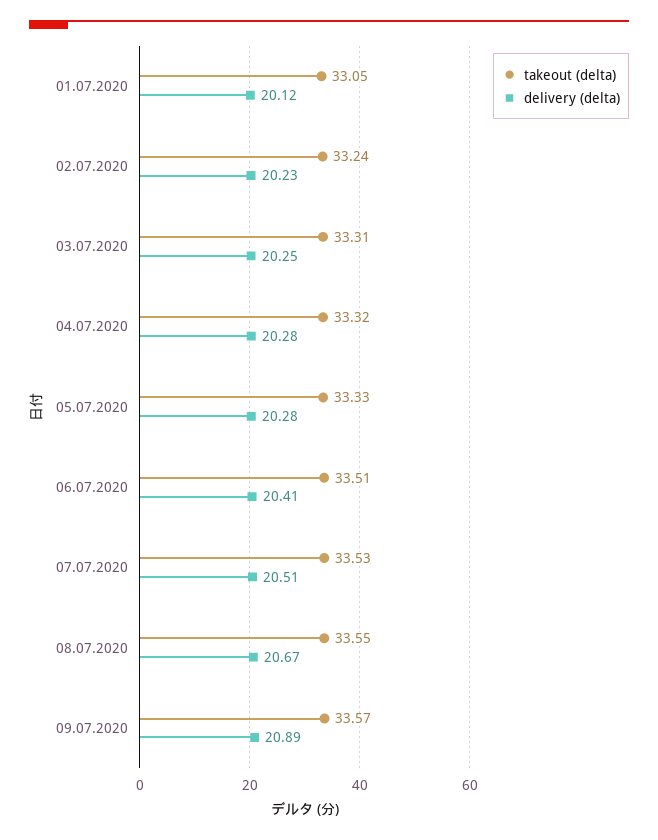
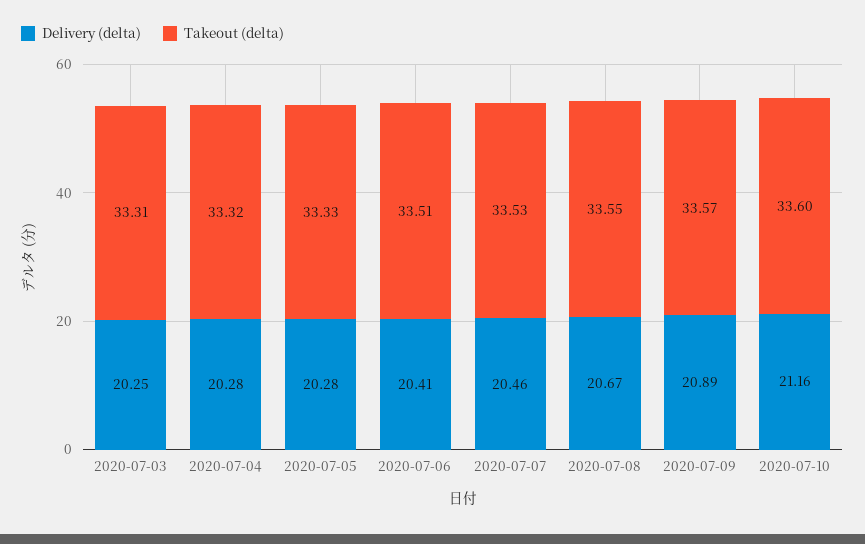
takeout (delta), 01.07.2020: 33.05 -> none
delivery (delta), 01.07.2020: 20.12 -> none
takeout (delta), 02.07.2020: 33.24 -> none
delivery (delta), 02.07.2020: 20.23 -> none
delivery (delta), 07.07.2020: 20.51 -> 20.46
delivery (delta), 2020-07-10: none -> 21.16
takeout (delta), 2020-07-10: none -> 33.6

